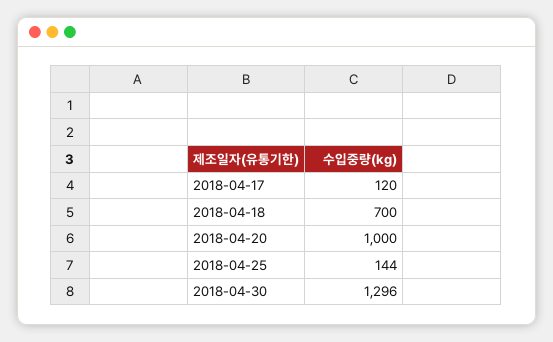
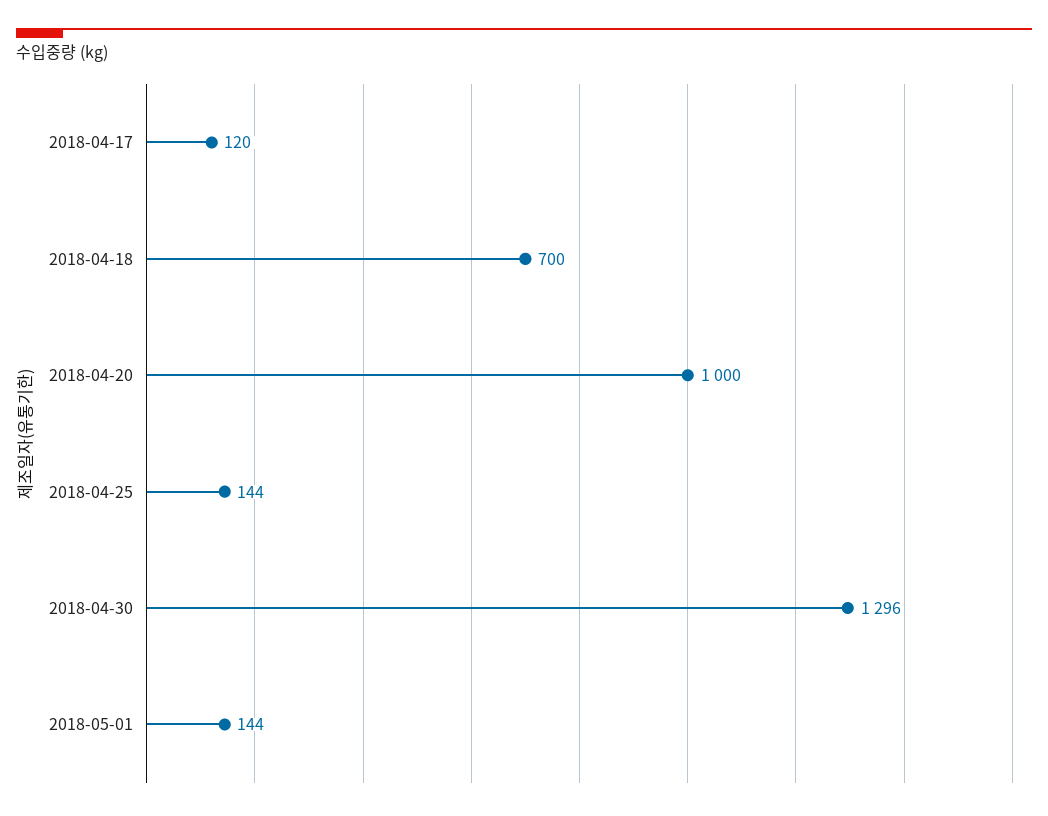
2018-05-01: none -> 144

